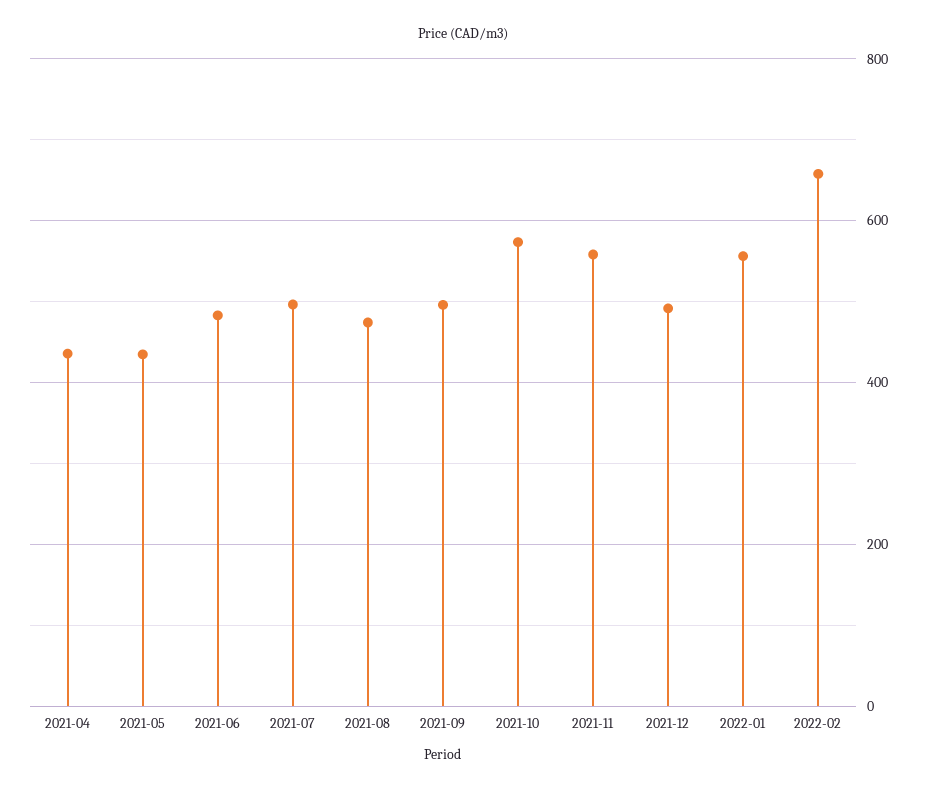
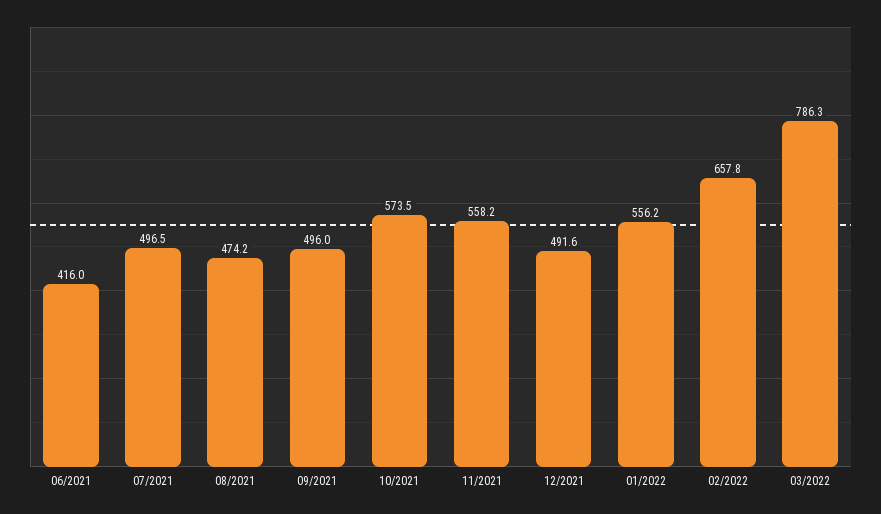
2021-04: 440 -> none
2021-05: 440 -> none
2021-06: 480 -> 416
03/2022: none -> 786.3

